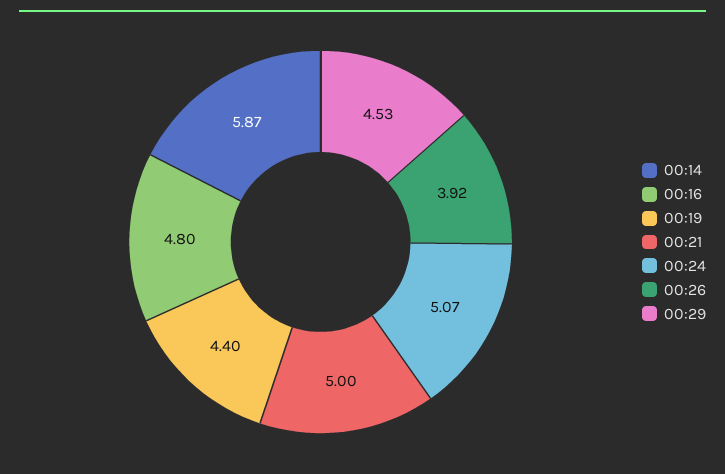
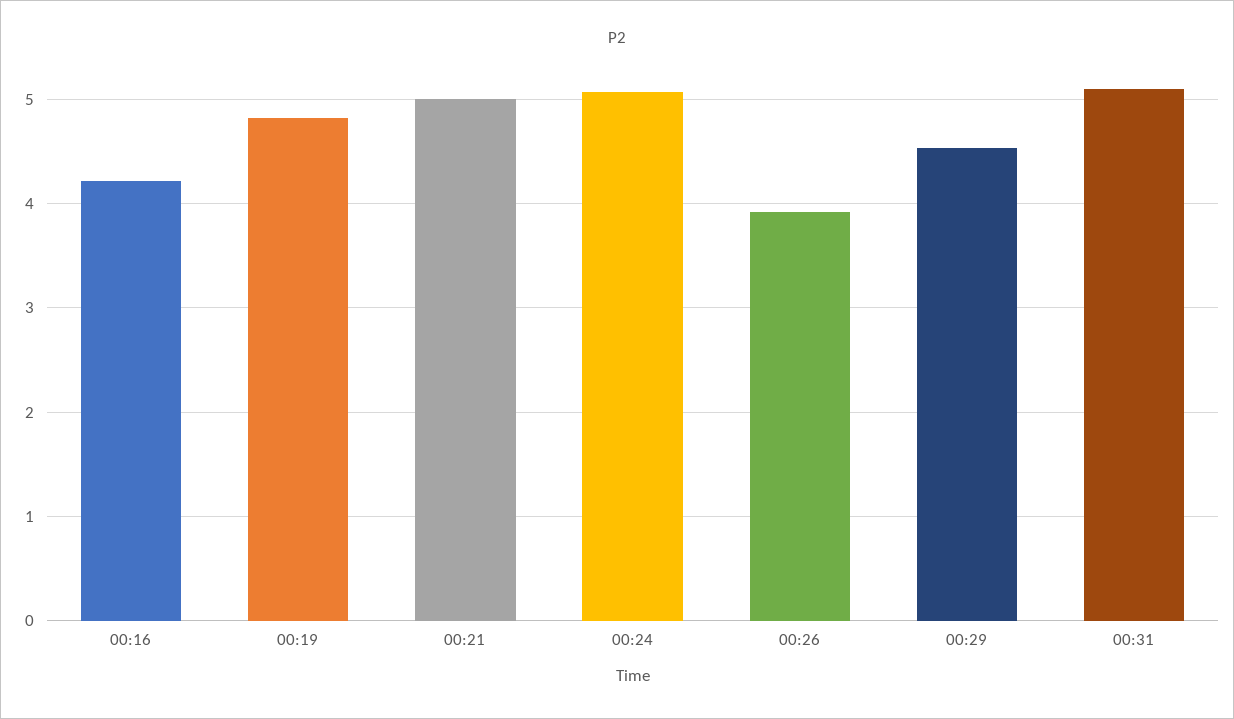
00:14: 5.87 -> none
00:16: 4.8 -> 4.2
00:19: 4.4 -> 4.8
00:31: none -> 5.1

